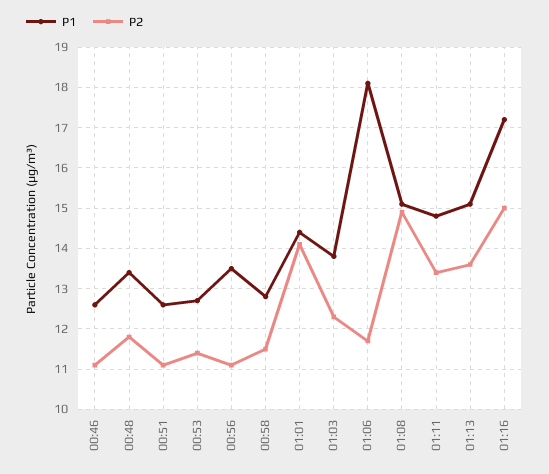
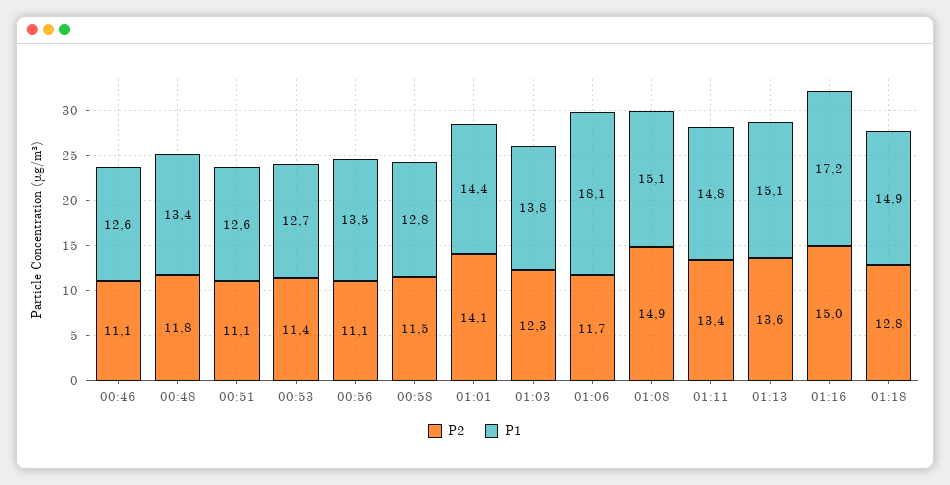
P2, 01:18: none -> 12.8
P1, 01:18: none -> 14.9

